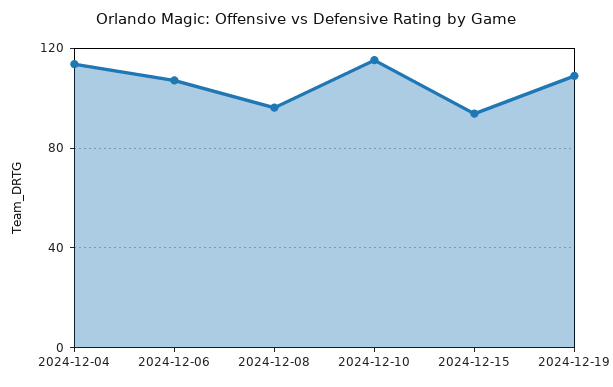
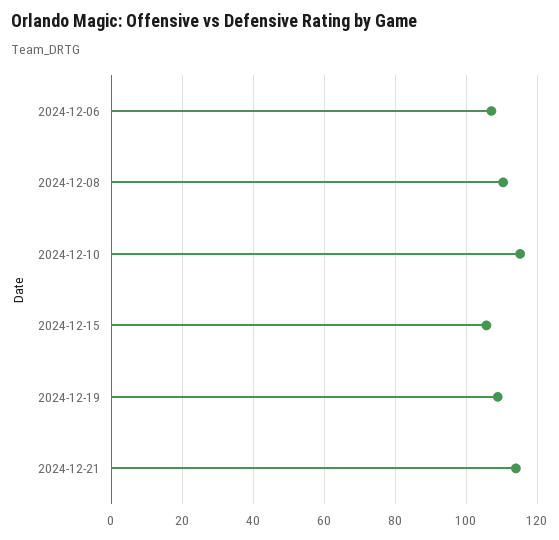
2024-12-04: 115 -> none
2024-12-08: 95 -> 110
2024-12-15: 95 -> 106
2024-12-21: none -> 114

